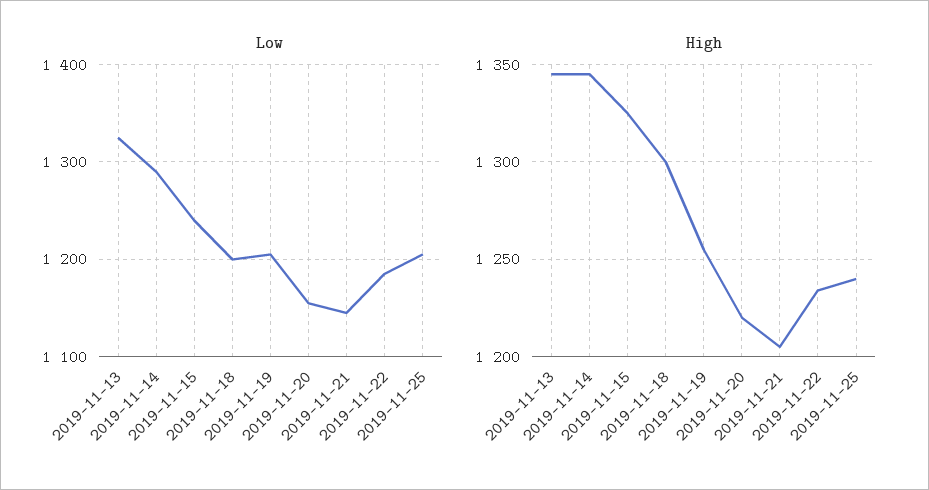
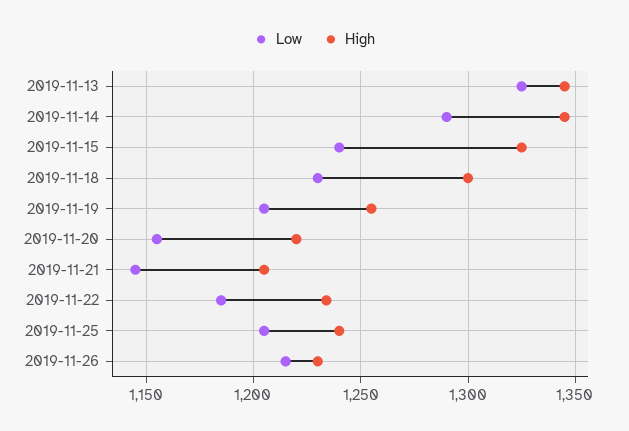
Low, 2019-11-18: 1200 -> 1230
Low, 2019-11-26: none -> 1215
High, 2019-11-26: none -> 1230

